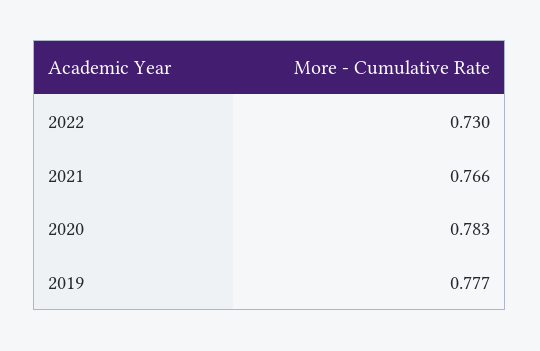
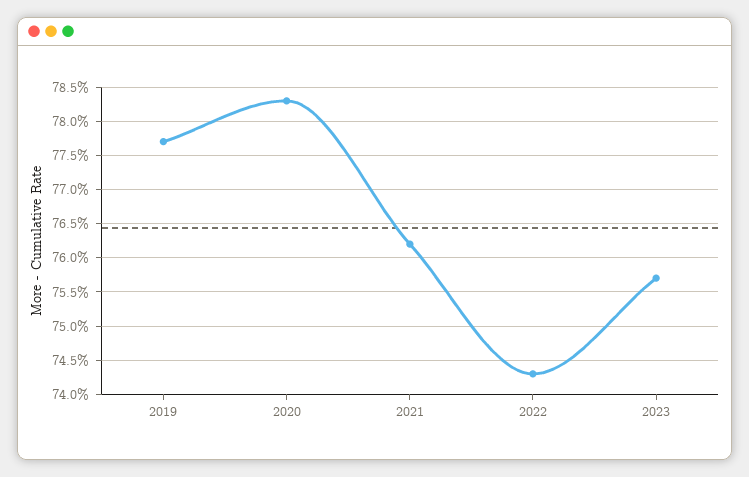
2022: 0.73 -> 0.743
2021: 0.766 -> 0.762
2023: none -> 0.757

